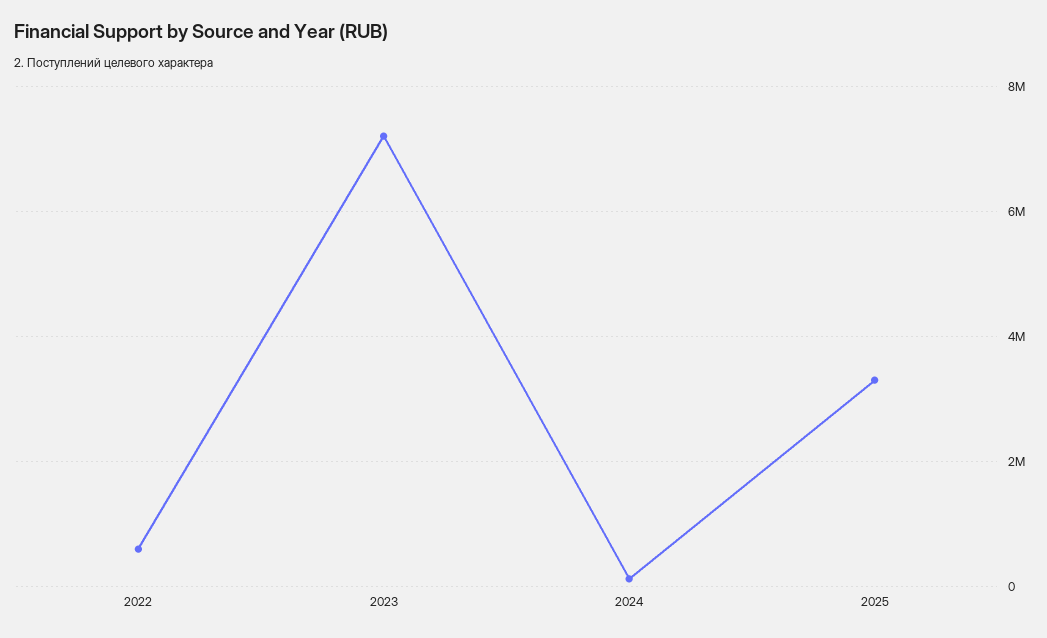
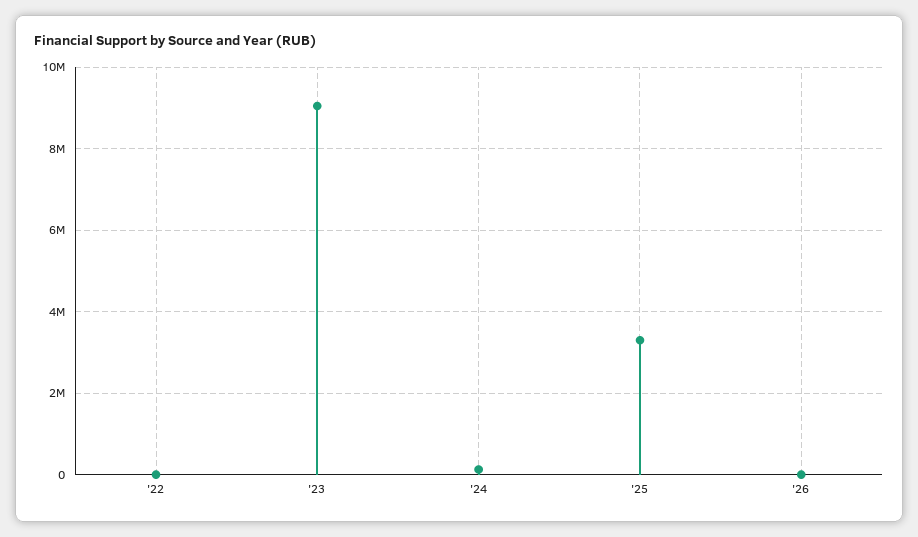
2022: 600000 -> 0
2023: 7200000 -> 9000000
'26: none -> 0

